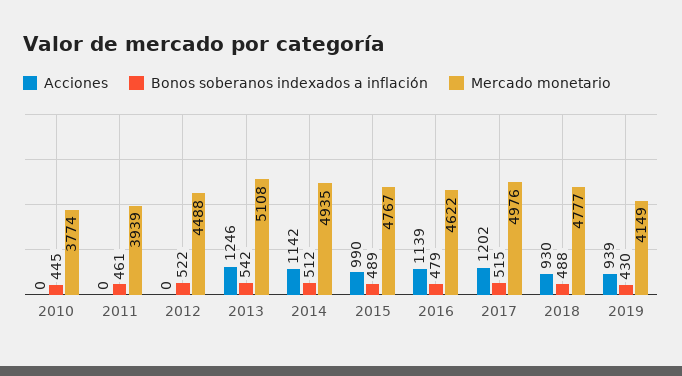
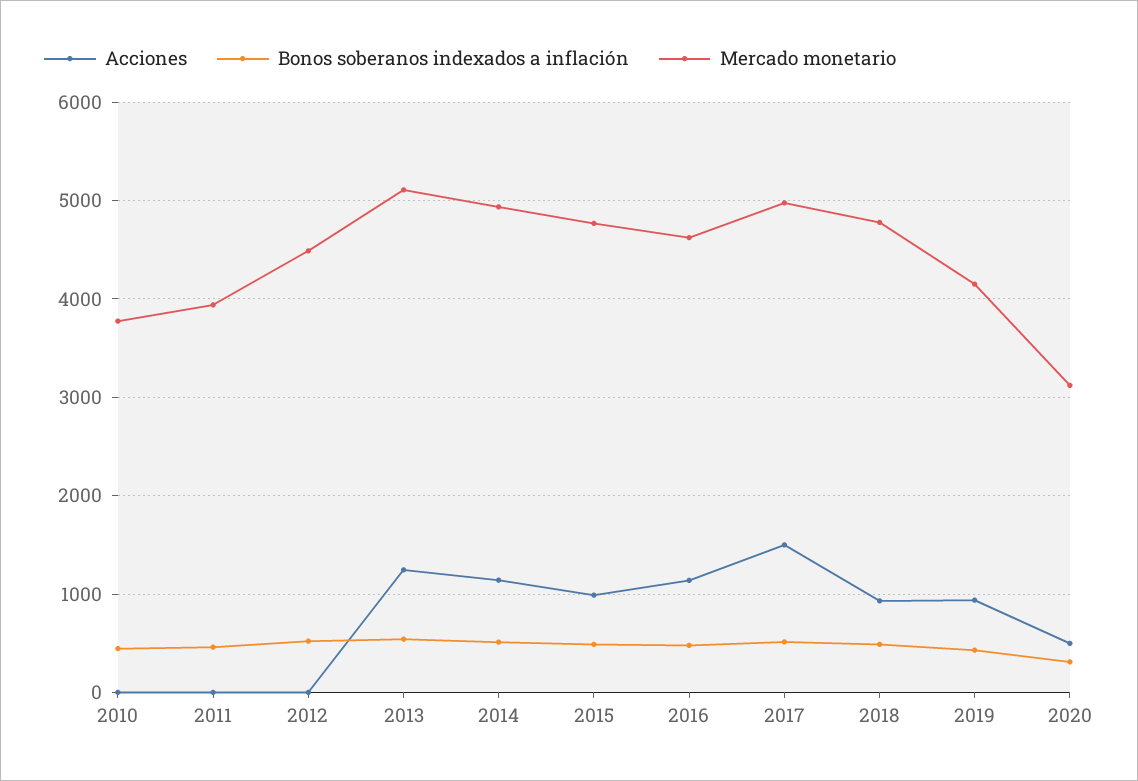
Acciones, 2017: 1202 -> 1500
Acciones, 2020: none -> 500
Bonos soberanos indexados a inflación, 2020: none -> 300
Mercado monetario, 2020: none -> 3100

